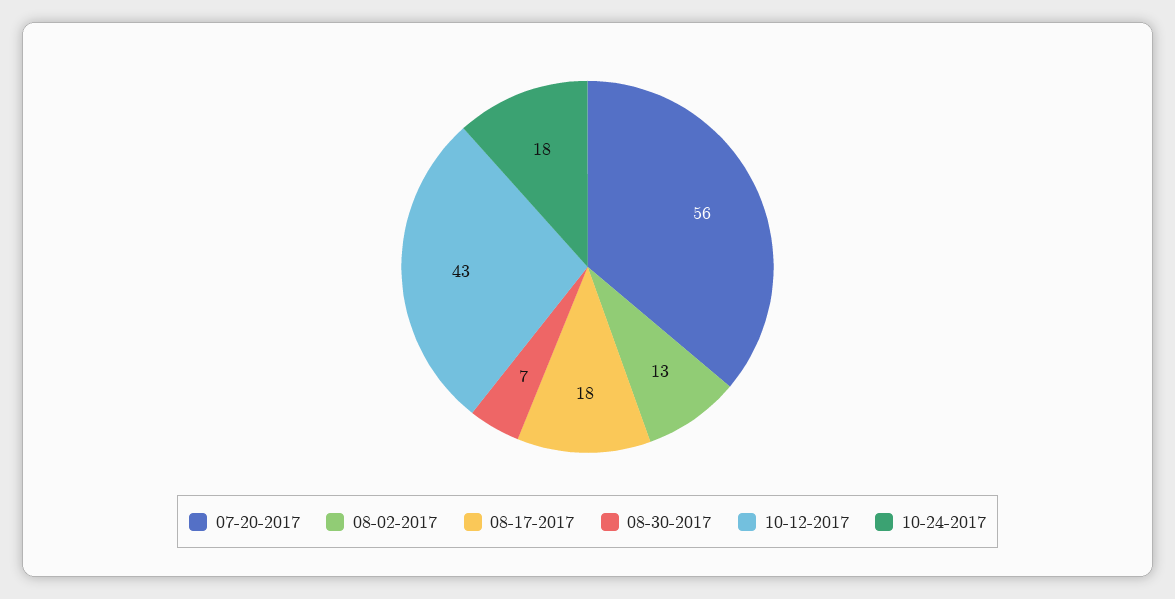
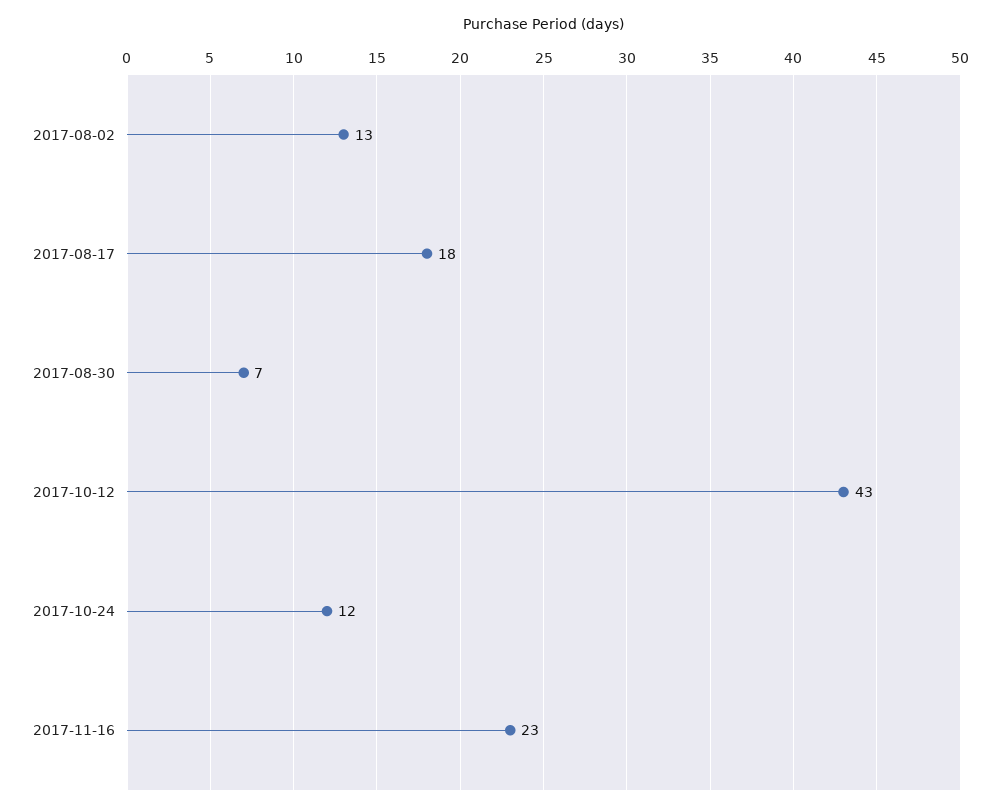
07-20-2017: 56 -> none
10-24-2017: 18 -> 12
2017-11-16: none -> 23

